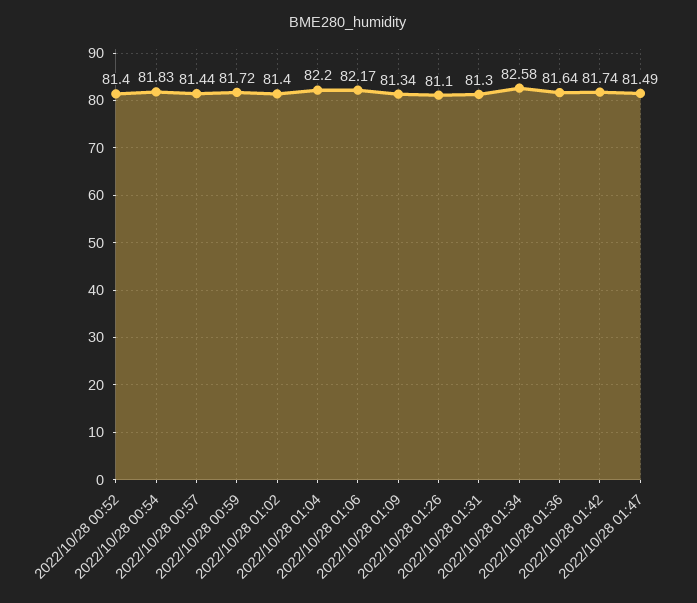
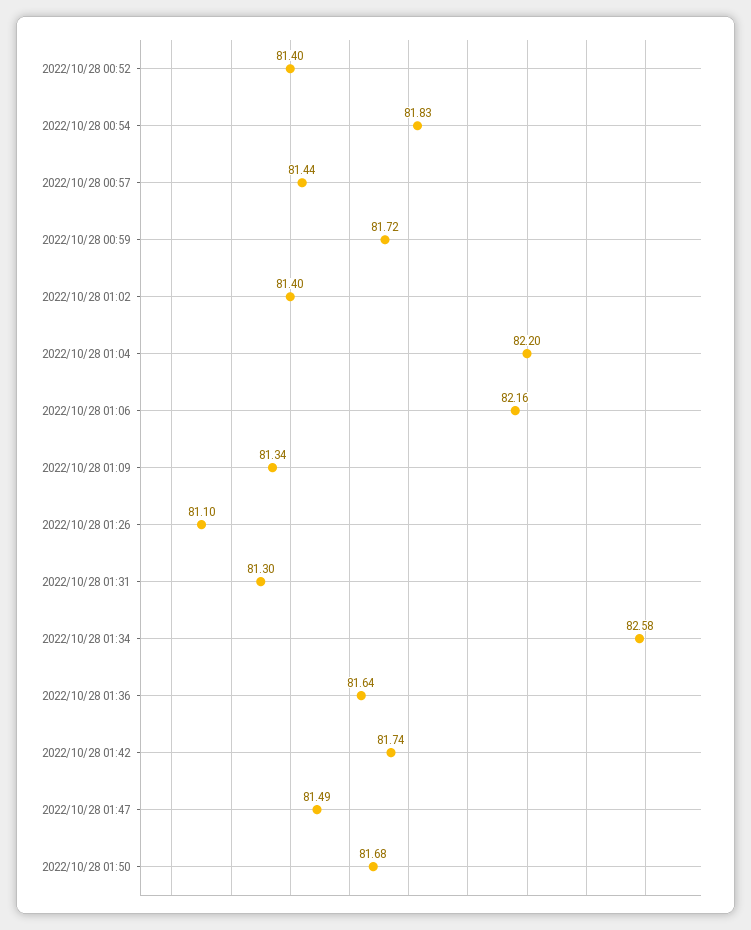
2022/10/28 01:06: 82.17 -> 82.16
2022/10/28 01:50: none -> 81.68

